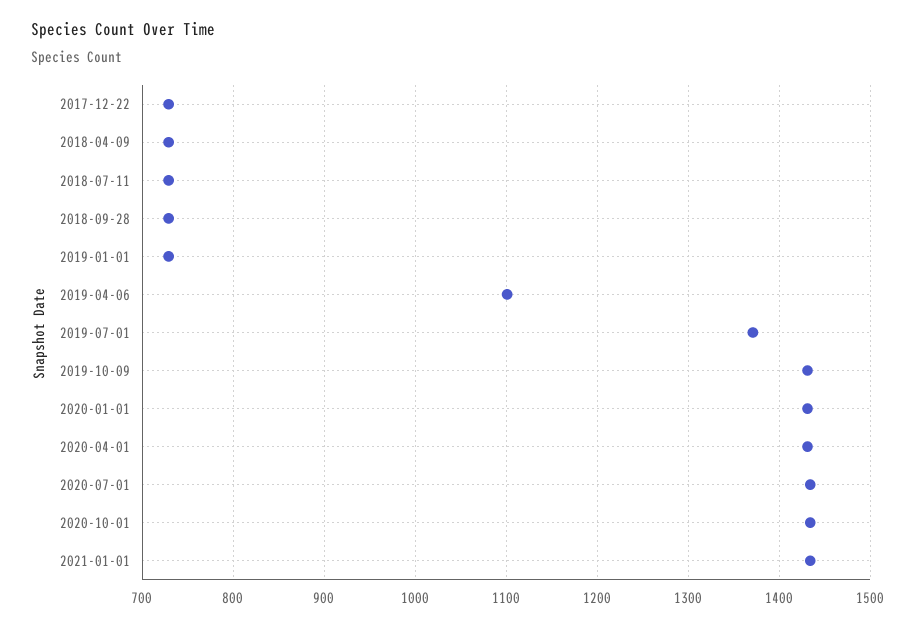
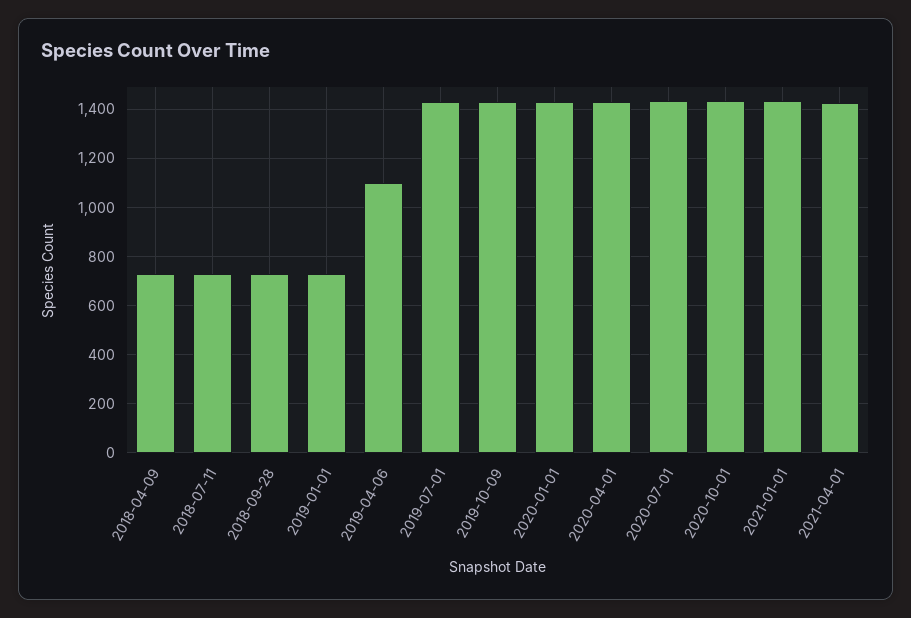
2017-12-22: 730 -> none
2019-07-01: 1370 -> 1425
2021-04-01: none -> 1425

